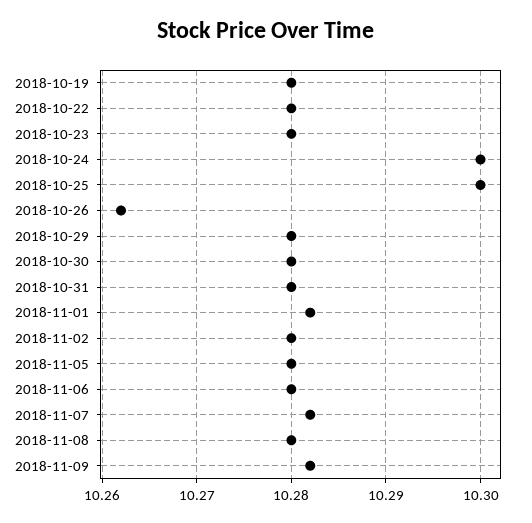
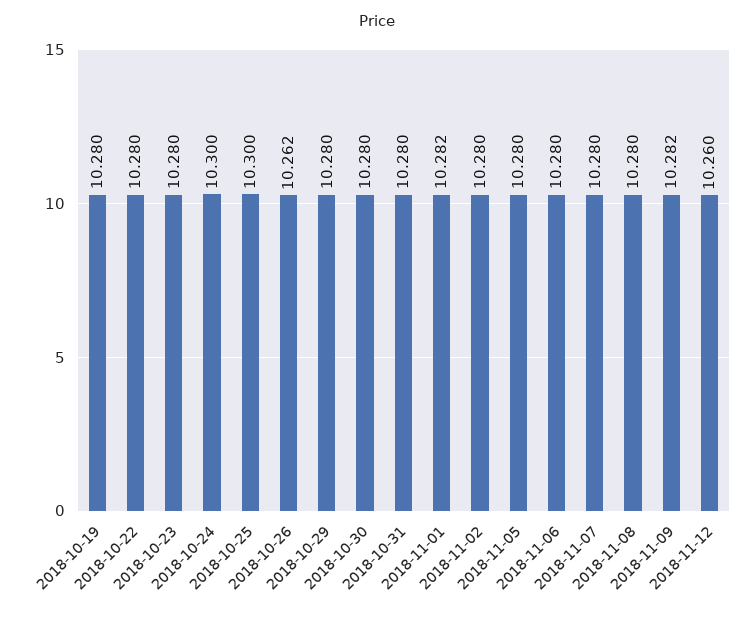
2018-11-07: 10.282 -> 10.28
2018-11-12: none -> 10.26

